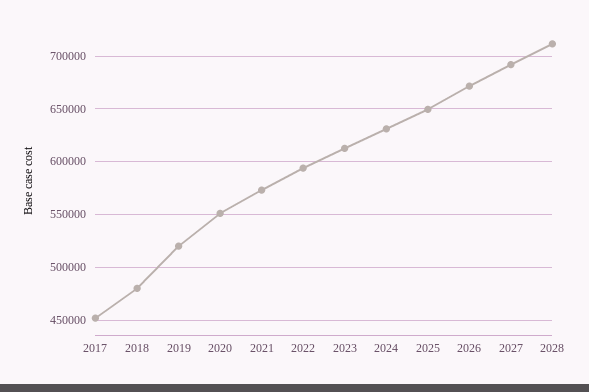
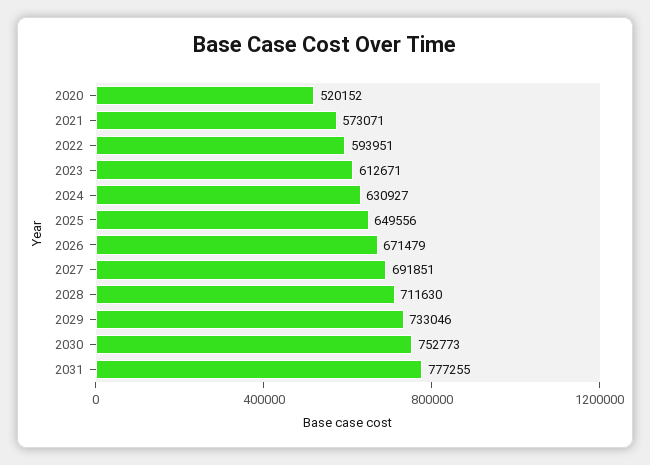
2017: 450000 -> none
2018: 480000 -> none
2019: 520000 -> none
2020: 550000 -> 520152
2029: none -> 733046
2030: none -> 752773
2031: none -> 777255

